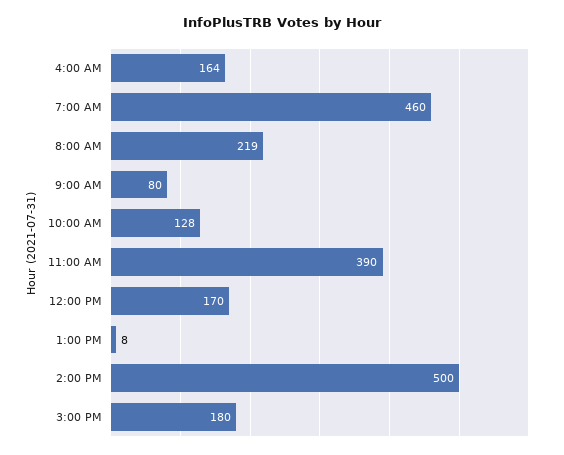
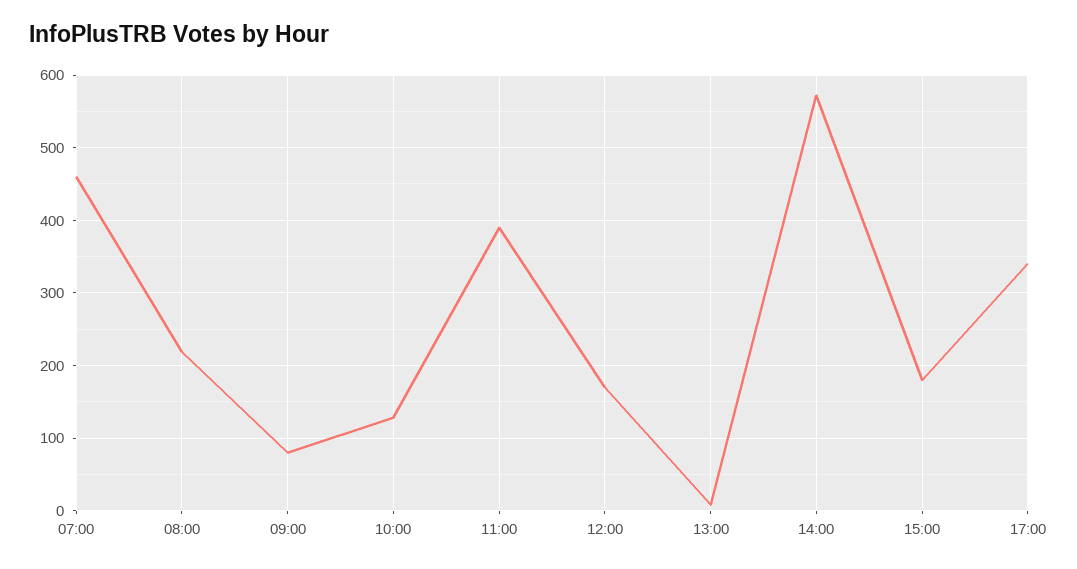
4:00 AM: 164 -> none
2:00 PM: 500 -> 570
17:00: none -> 340

